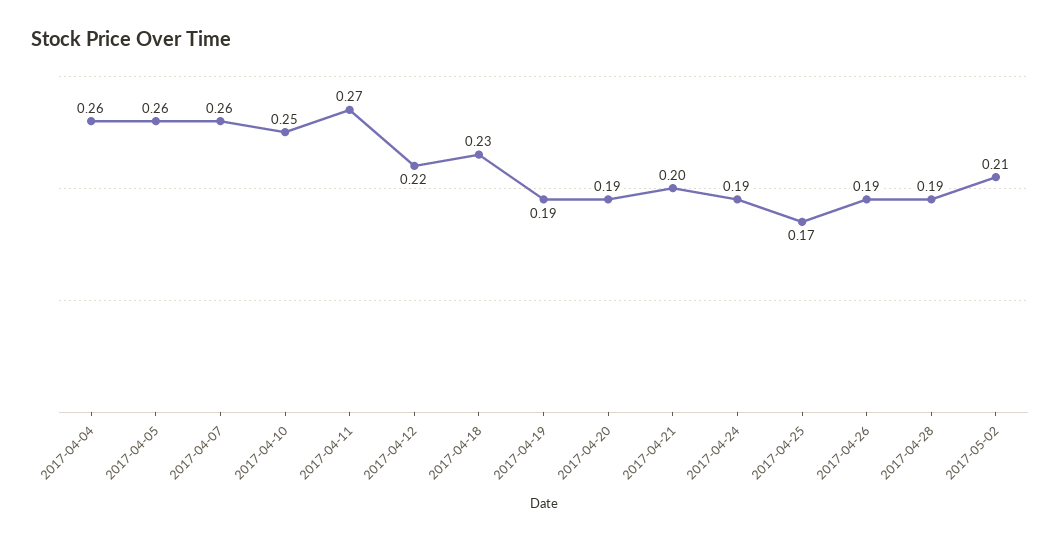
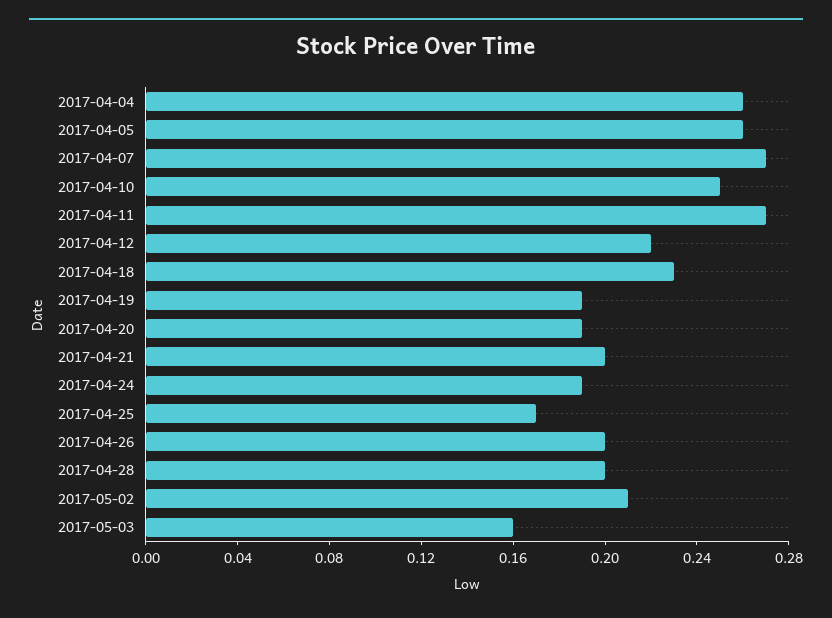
2017-04-07: 0.26 -> 0.27
2017-04-26: 0.19 -> 0.2
2017-04-28: 0.19 -> 0.2
2017-05-03: none -> 0.16

